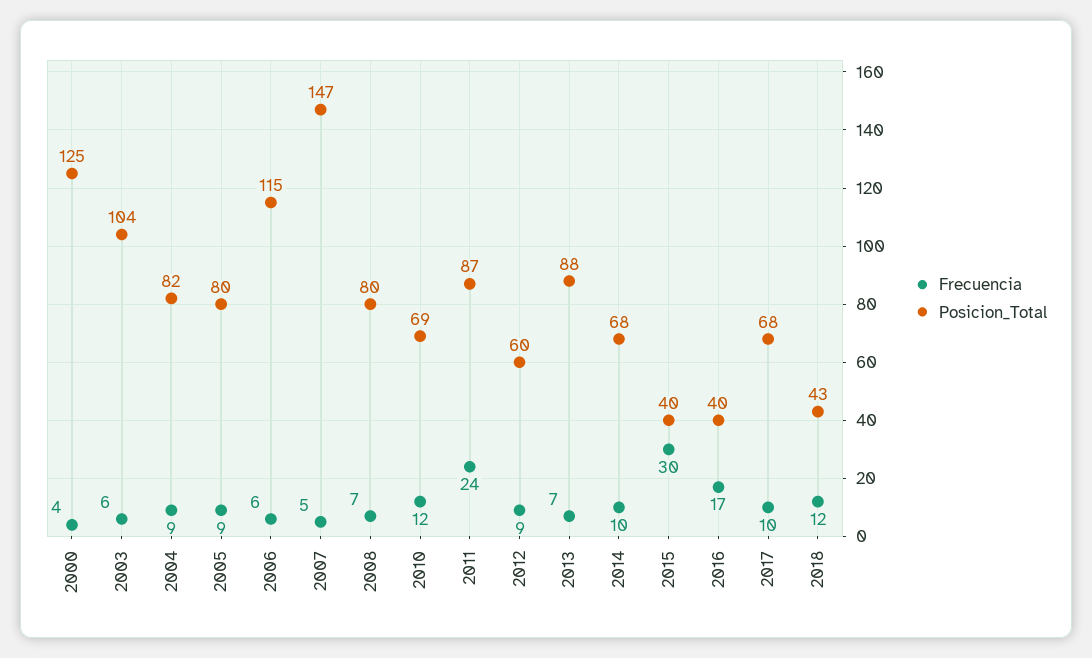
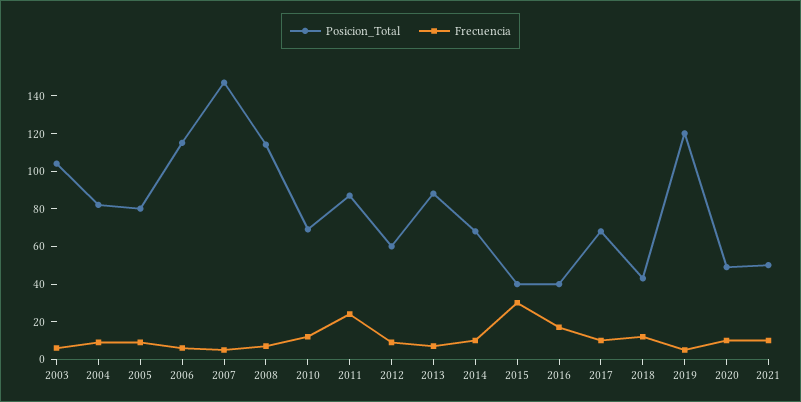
Frecuencia, 2000: 4 -> none
Posicion_Total, 2000: 125 -> none
Posicion_Total, 2008: 80 -> 115
Posicion_Total, 2019: none -> 120
Frecuencia, 2019: none -> 5
Posicion_Total, 2020: none -> 50
Frecuencia, 2020: none -> 10
Posicion_Total, 2021: none -> 50
Frecuencia, 2021: none -> 10

